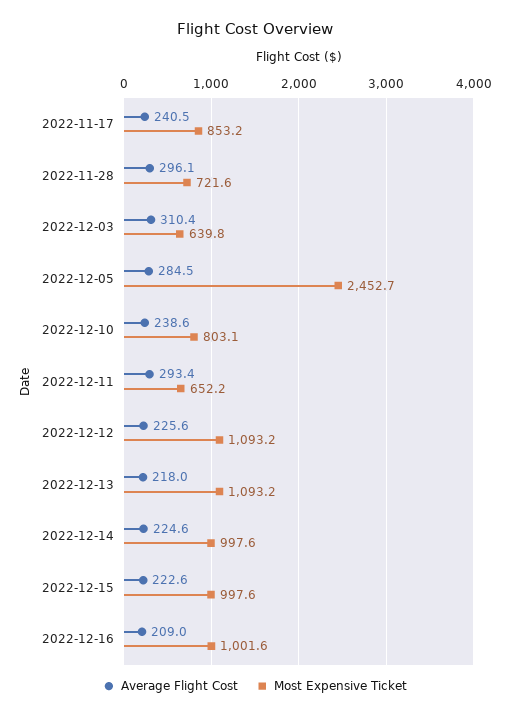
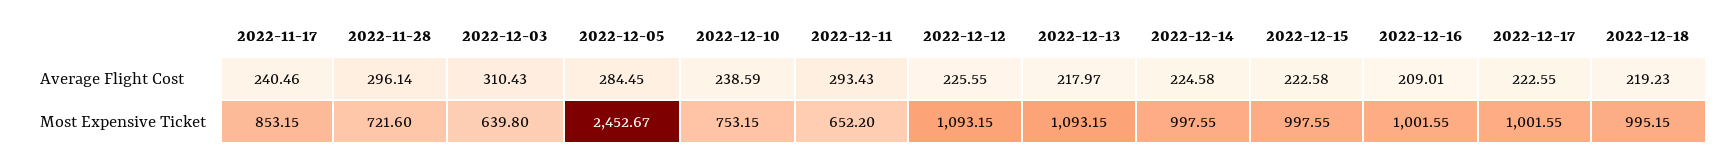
Most Expensive Ticket, 2022-12-10: 803.1 -> 753.15
Average Flight Cost, 2022-12-17: none -> 222.55
Average Flight Cost, 2022-12-18: none -> 219.23
Most Expensive Ticket, 2022-12-17: none -> 1001.55
Most Expensive Ticket, 2022-12-18: none -> 995.15

